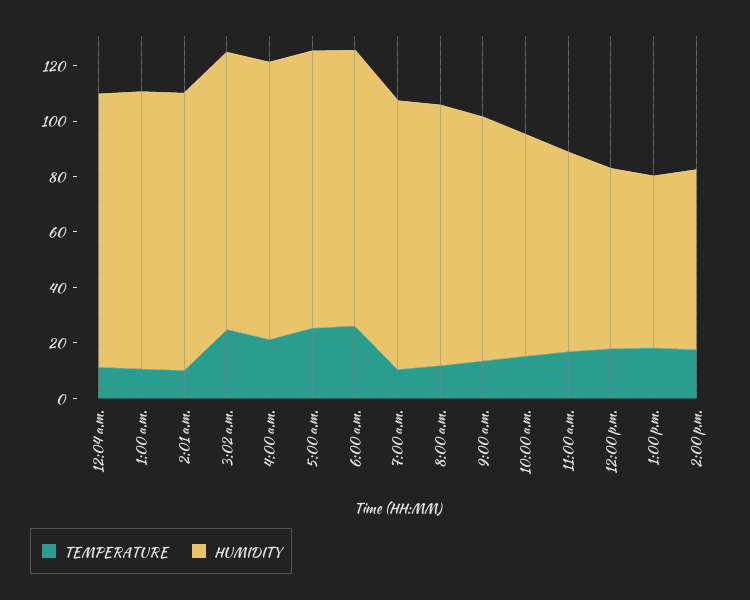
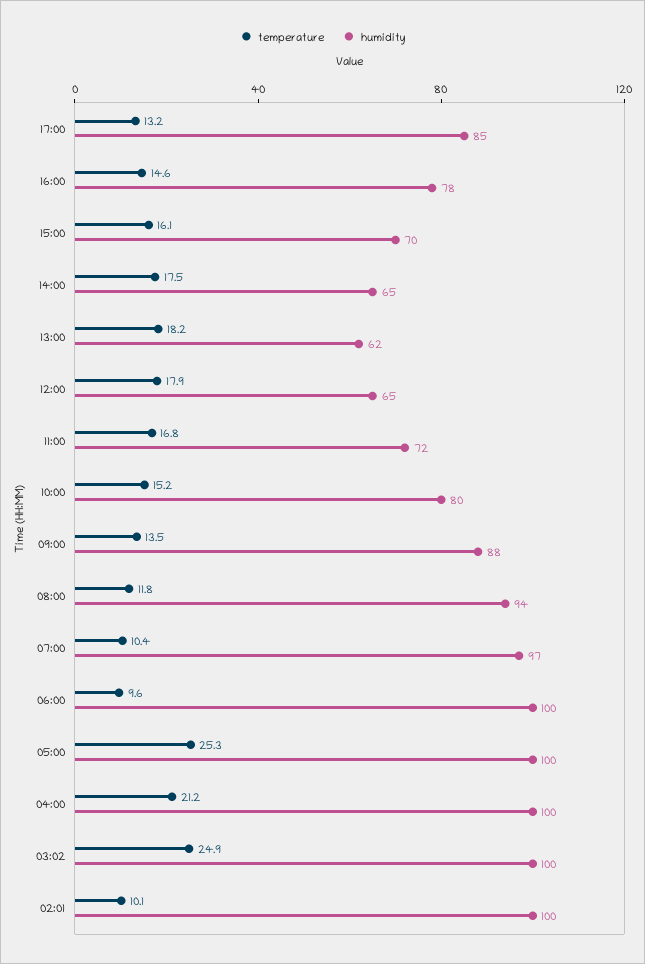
TEMPERATURE, 12:04 a.m.: 10 -> none
HUMIDITY, 12:04 a.m.: 100 -> none
TEMPERATURE, 1:00 a.m.: 10 -> none
HUMIDITY, 1:00 a.m.: 100 -> none
TEMPERATURE, 6:00 a.m.: 25 -> 9.6
TEMPERATURE, 17:00: none -> 13.2
HUMIDITY, 17:00: none -> 85
TEMPERATURE, 16:00: none -> 14.6
HUMIDITY, 16:00: none -> 78
TEMPERATURE, 15:00: none -> 16.1
HUMIDITY, 15:00: none -> 70

